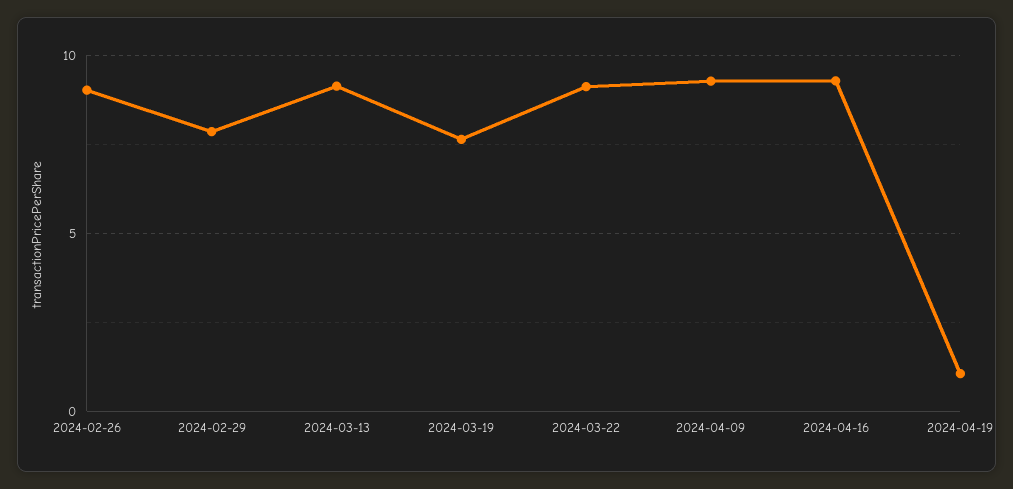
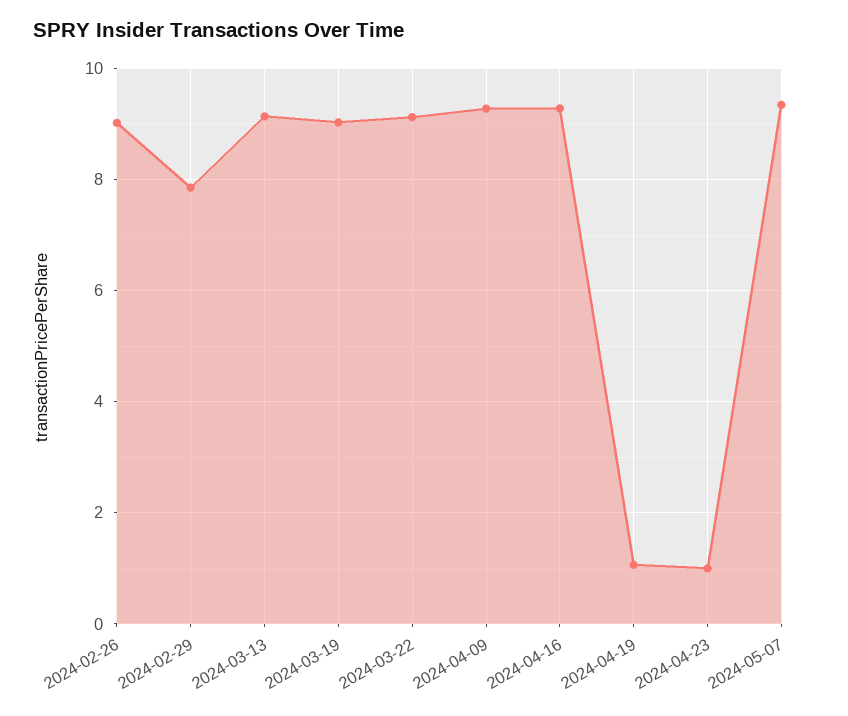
2024-03-19: 7.5 -> 9
2024-04-23: none -> 1
2024-05-07: none -> 9.4

